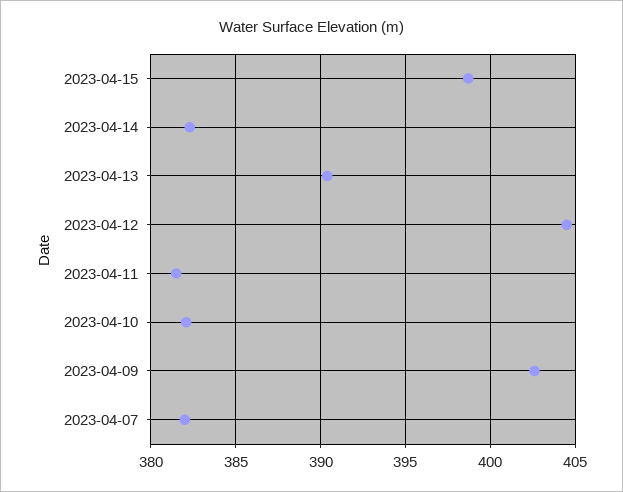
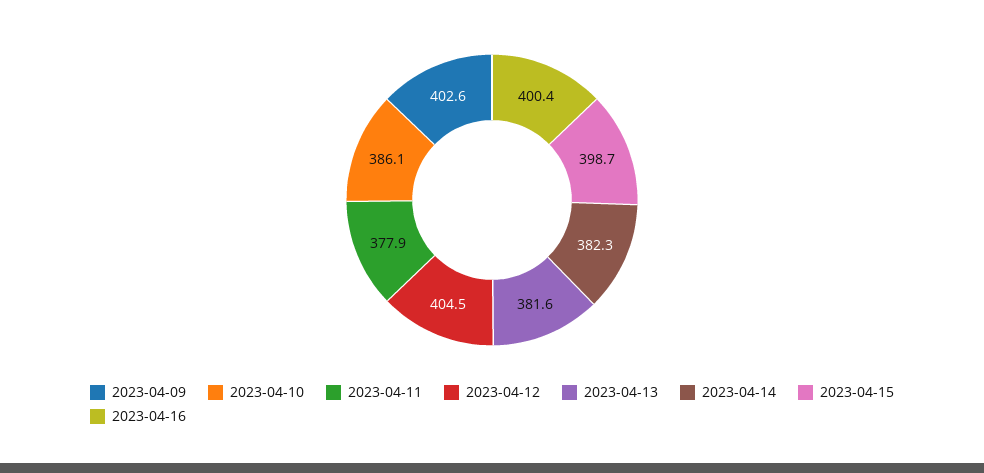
2023-04-13: 390.5 -> 381.6
2023-04-11: 381.5 -> 377.9
2023-04-10: 382 -> 386.1
2023-04-07: 382 -> none
2023-04-16: none -> 400.4

